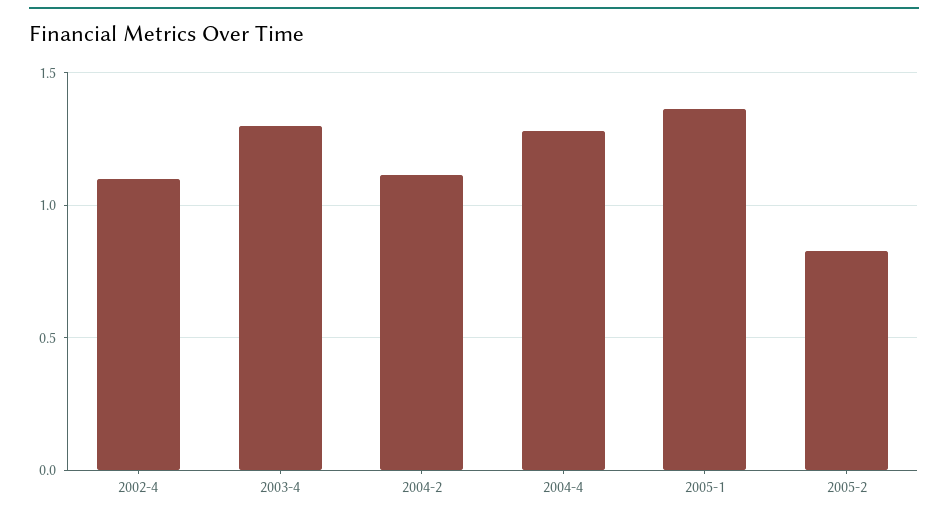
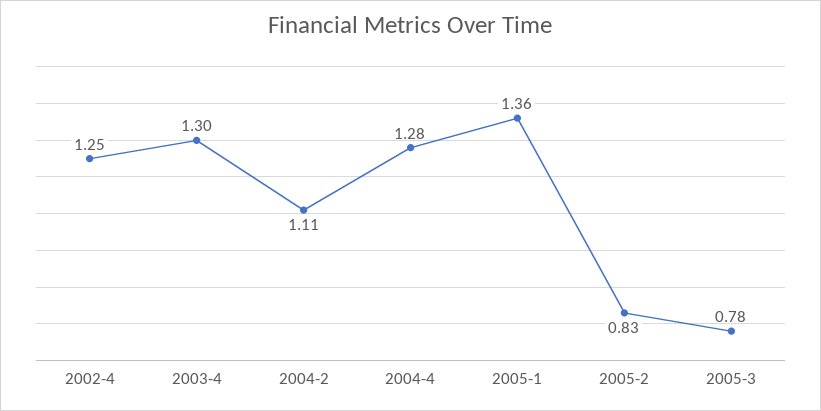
2002-4: 1.1 -> 1.25
2005-3: none -> 0.78

